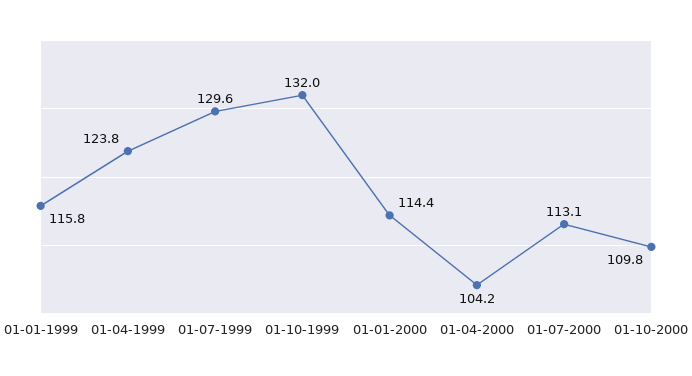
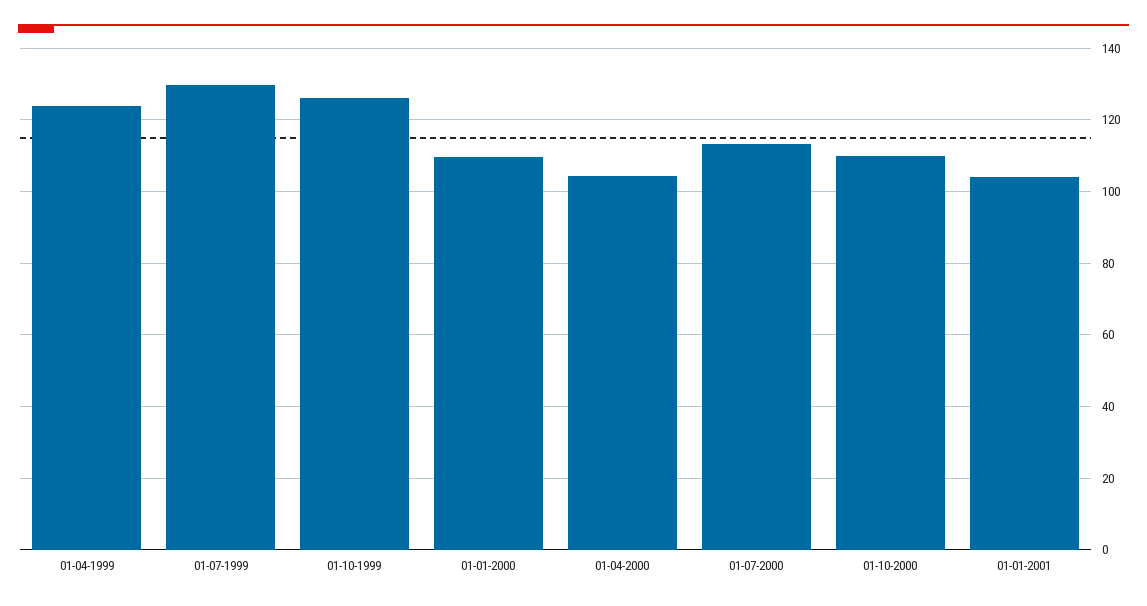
01-01-1999: 115.8 -> none
01-10-1999: 132 -> 126
01-01-2000: 114.4 -> 110
01-01-2001: none -> 104

